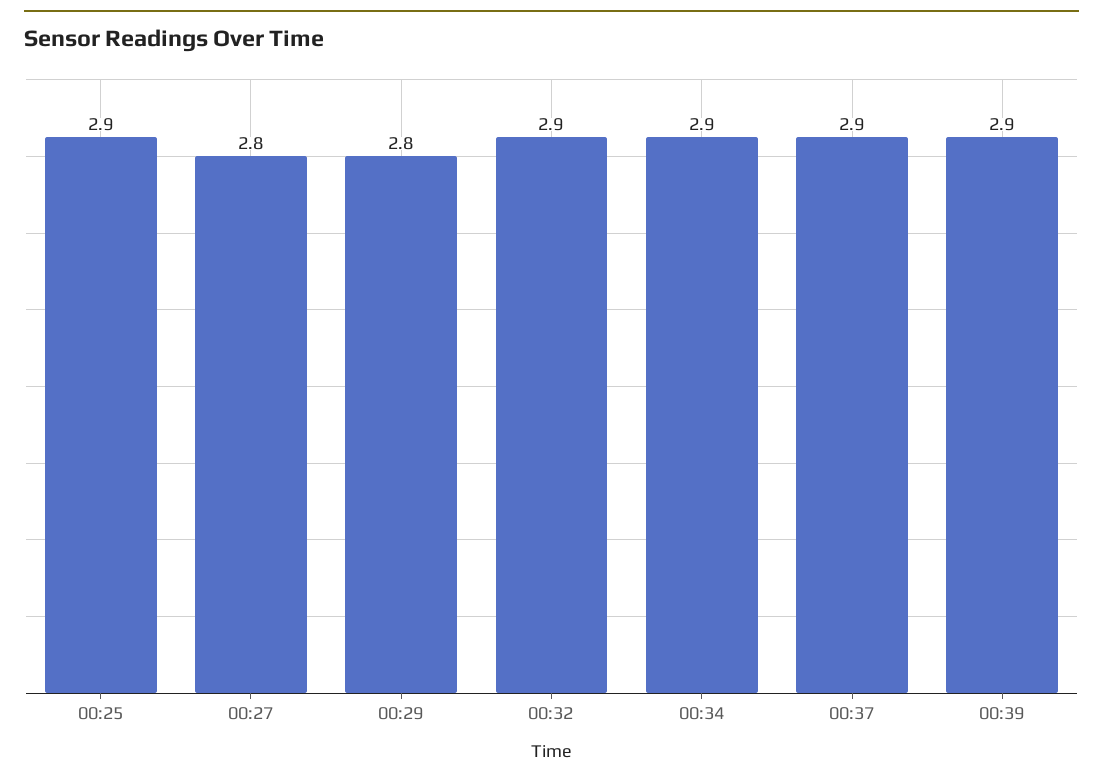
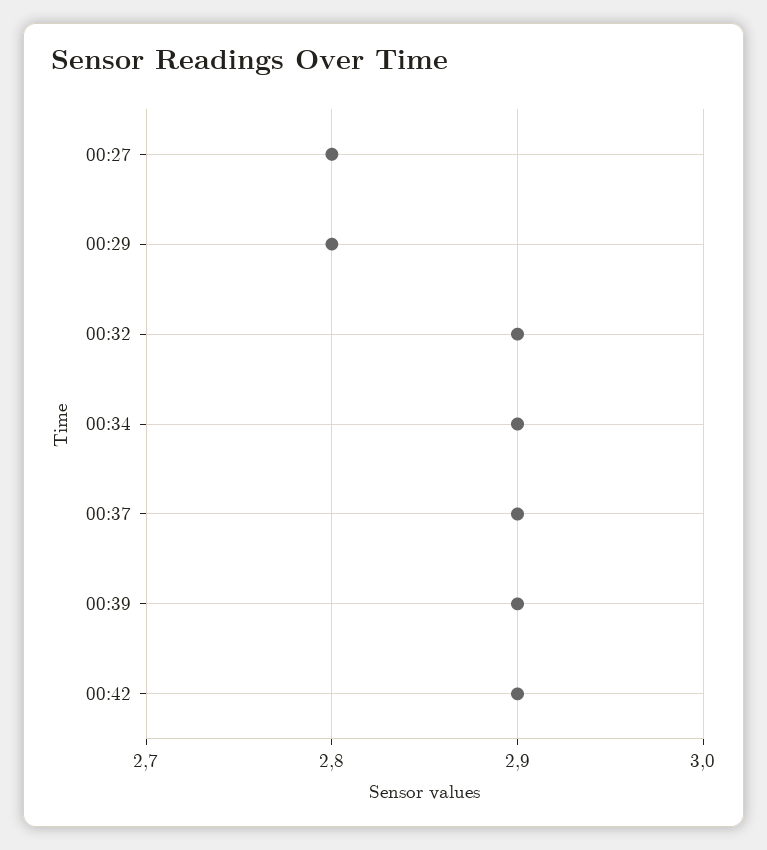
00:25: 2.9 -> none
00:42: none -> 2.9

